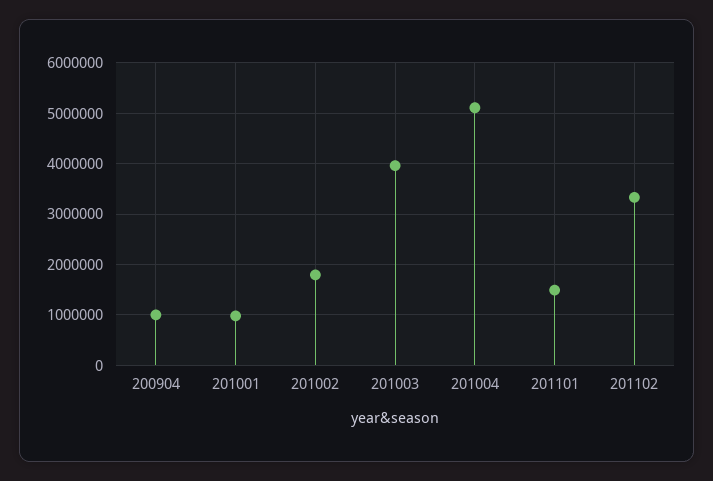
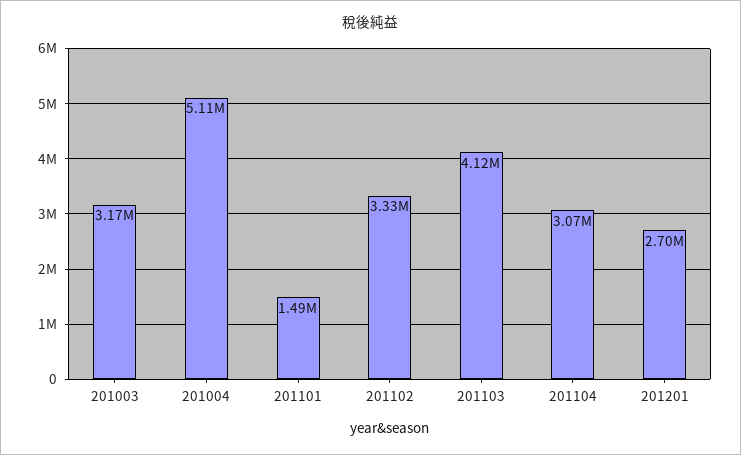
200904: 1000000 -> none
201001: 1000000 -> none
201002: 1800000 -> none
201003: 4000000 -> 3170000
201103: none -> 4120000
201104: none -> 3070000
201201: none -> 2700000

